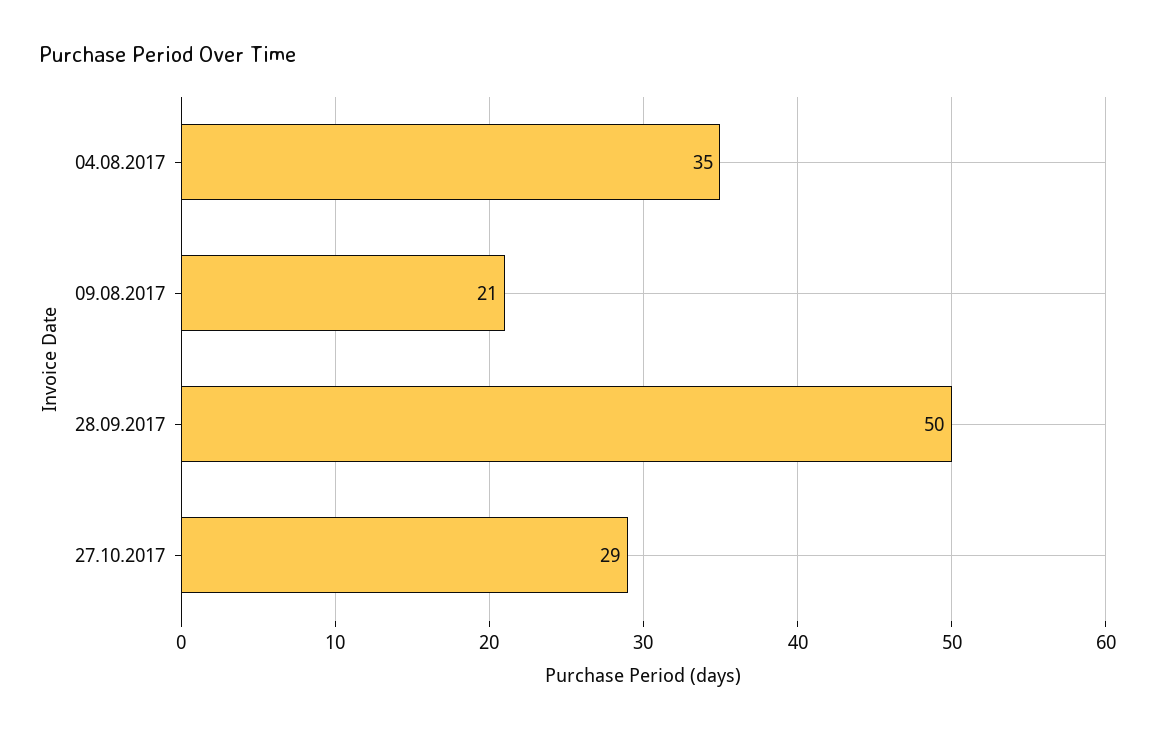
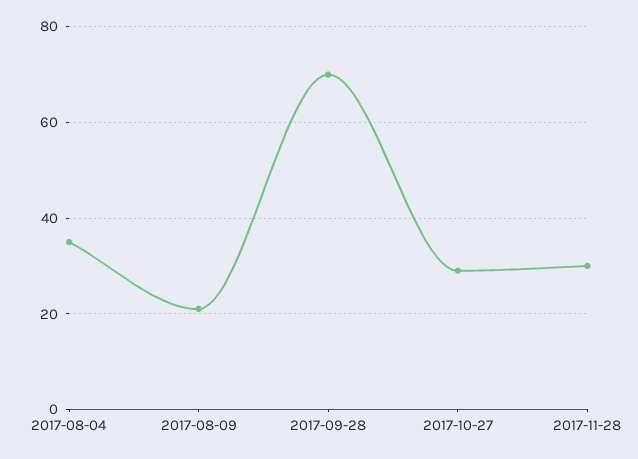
28.09.2017: 50 -> 70
2017-11-28: none -> 30

